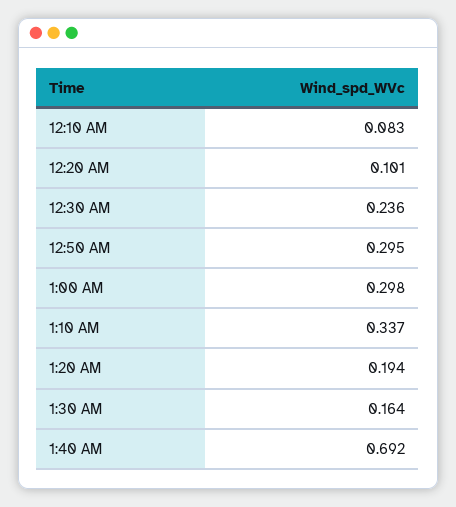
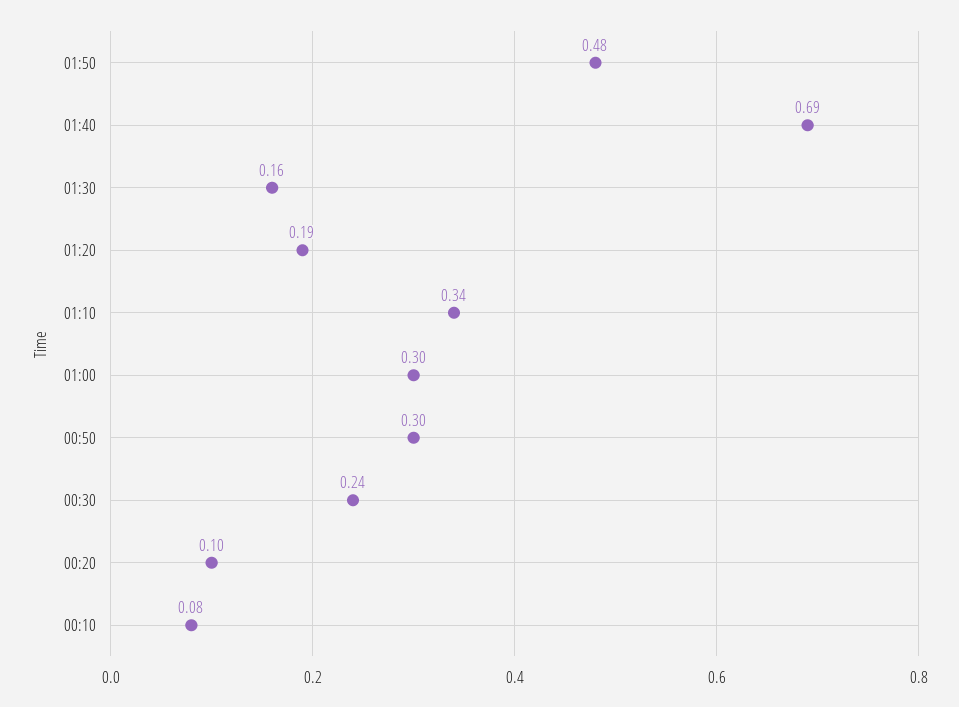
01:50: none -> 0.48

